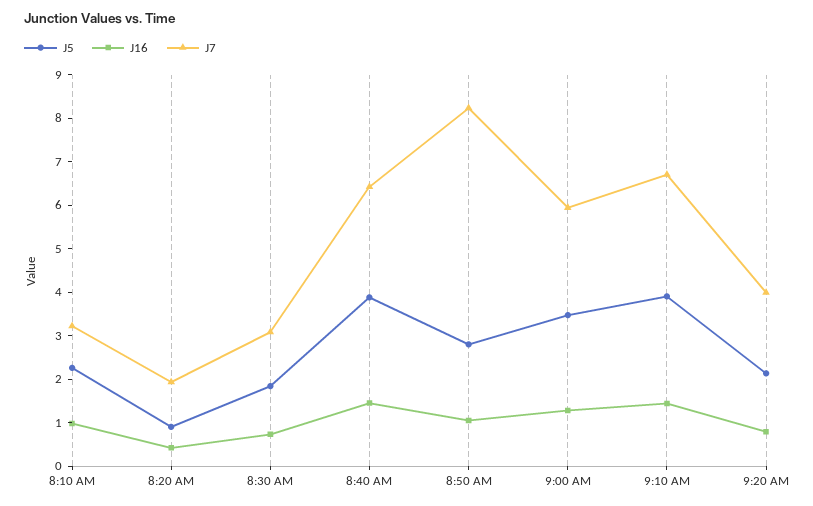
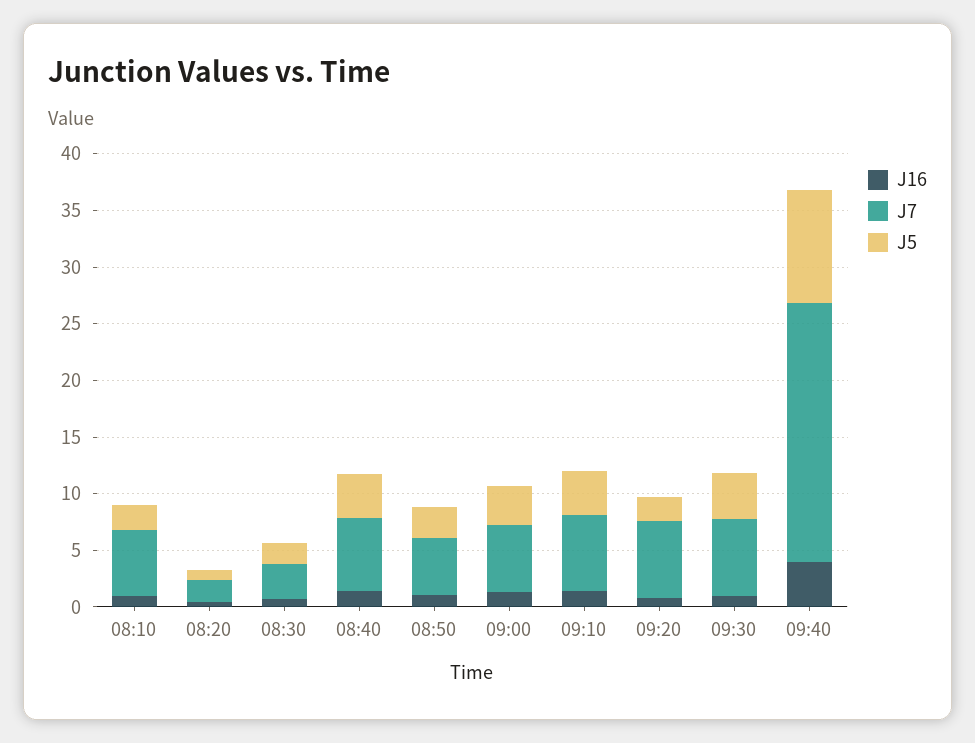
J7, 8:10 AM: 3.2 -> 6
J7, 8:50 AM: 8.2 -> 5
J7, 9:20 AM: 4 -> 7
J16, 09:30: none -> 1
J7, 09:30: none -> 7
J5, 09:30: none -> 4
J16, 09:40: none -> 4
J7, 09:40: none -> 23
J5, 09:40: none -> 10

